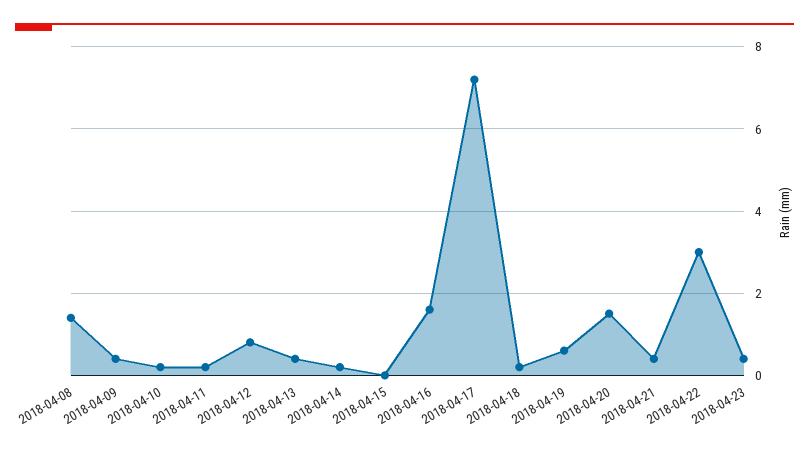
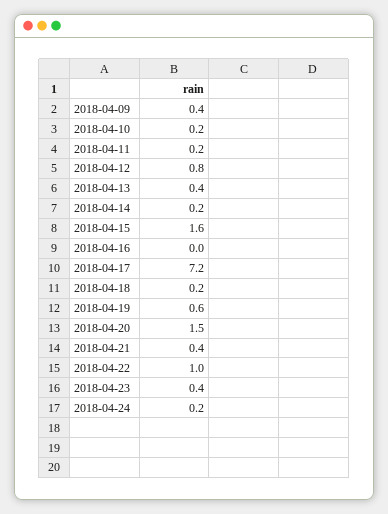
2018-04-08: 1.5 -> none
2018-04-15: 0 -> 1.6
2018-04-16: 1.5 -> 0
2018-04-22: 3 -> 1
2018-04-24: none -> 0.2

